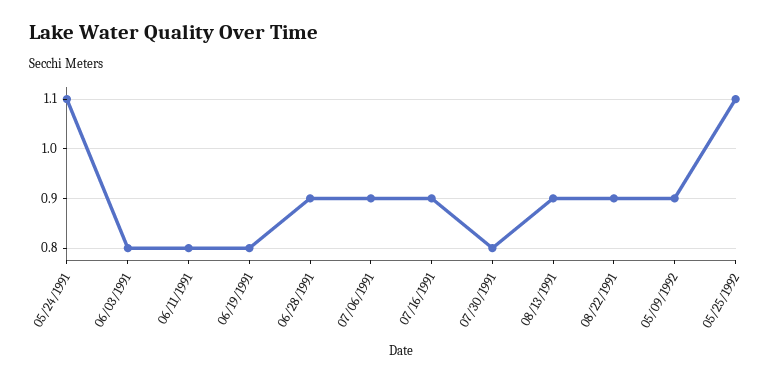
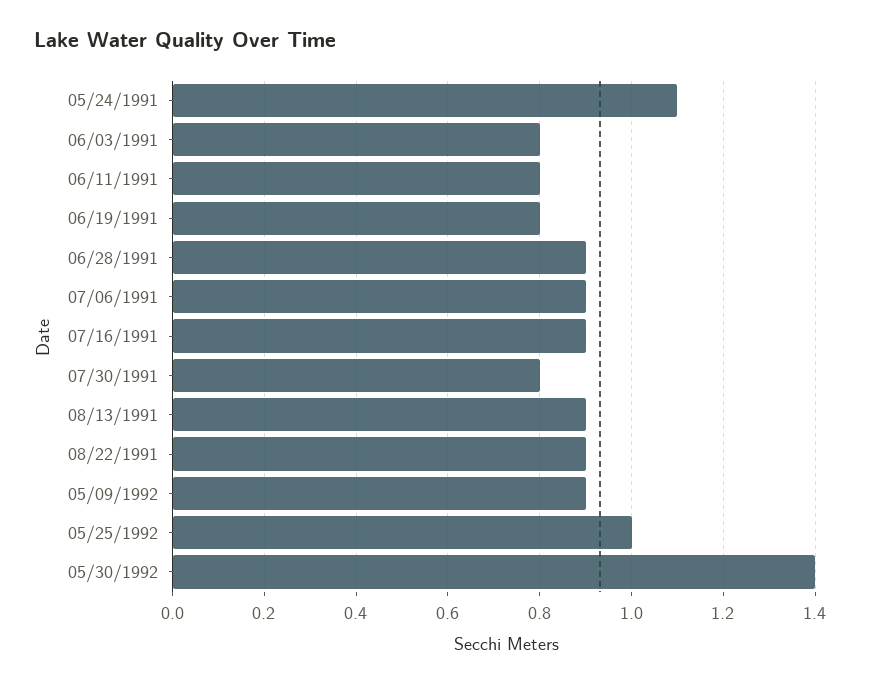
05/25/1992: 1.1 -> 1
05/30/1992: none -> 1.4

